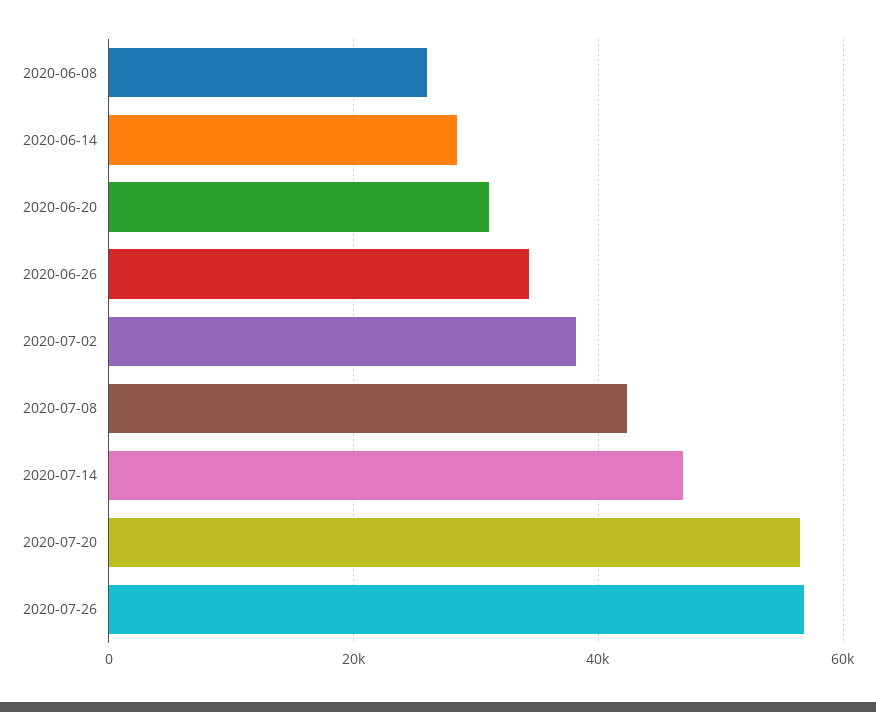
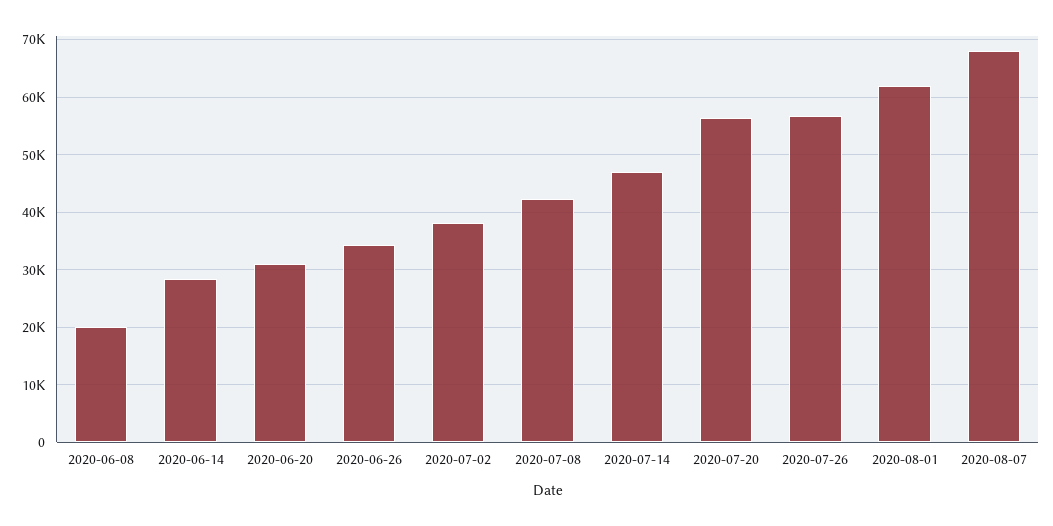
2020-06-08: 26000 -> 20000
2020-08-01: none -> 62000
2020-08-07: none -> 68000

